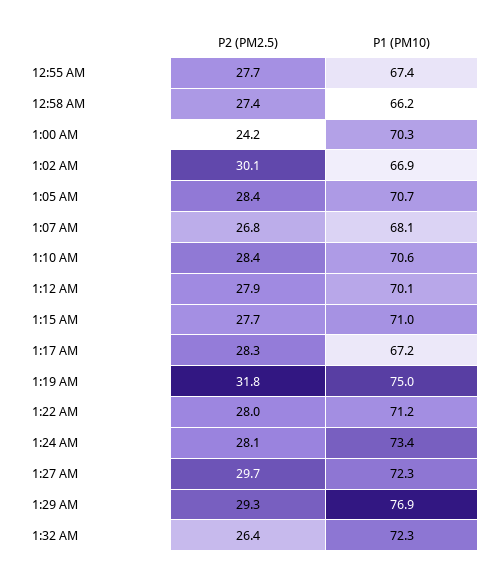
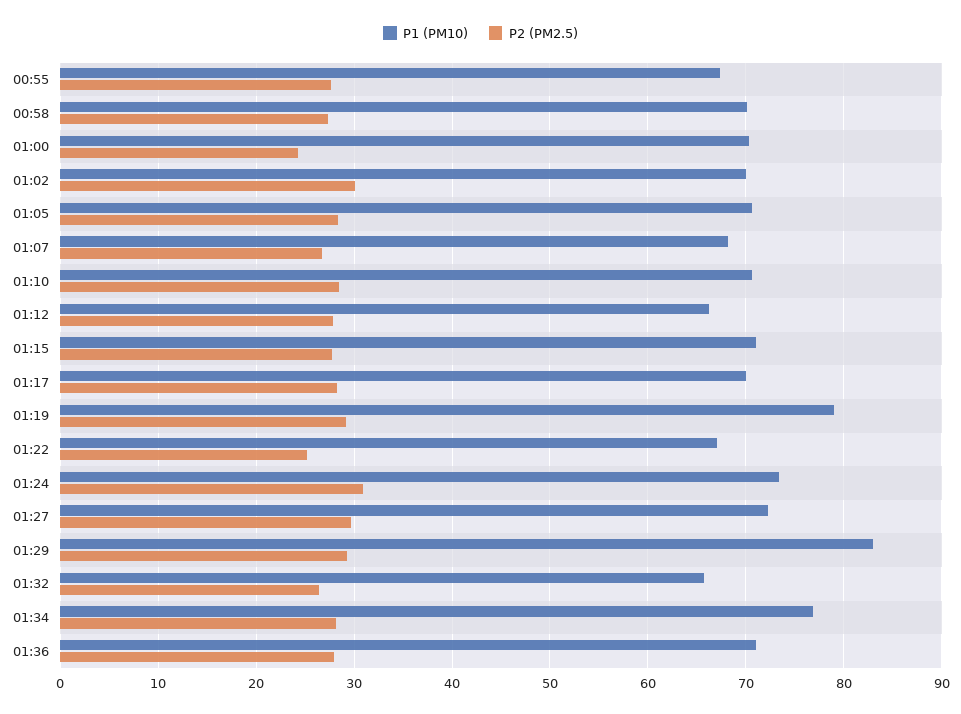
P1 (PM10), 12:58 AM: 66.2 -> 70
P1 (PM10), 1:02 AM: 66.9 -> 70
P1 (PM10), 1:12 AM: 70.1 -> 66
P1 (PM10), 1:17 AM: 67.2 -> 70
P2 (PM2.5), 1:19 AM: 31.8 -> 29
P1 (PM10), 1:19 AM: 75 -> 79
P2 (PM2.5), 1:22 AM: 28 -> 25
P1 (PM10), 1:22 AM: 71.2 -> 67
P2 (PM2.5), 1:24 AM: 28.1 -> 31
P1 (PM10), 1:29 AM: 76.9 -> 83
P1 (PM10), 1:32 AM: 72.3 -> 66
P1 (PM10), 01:34: none -> 77
P2 (PM2.5), 01:34: none -> 28
P1 (PM10), 01:36: none -> 71
P2 (PM2.5), 01:36: none -> 28

